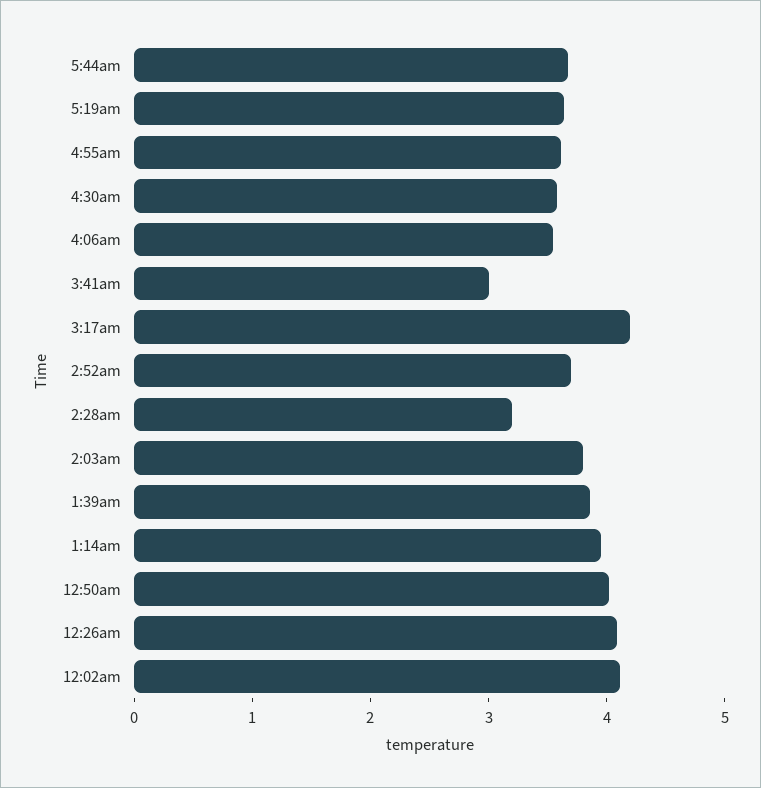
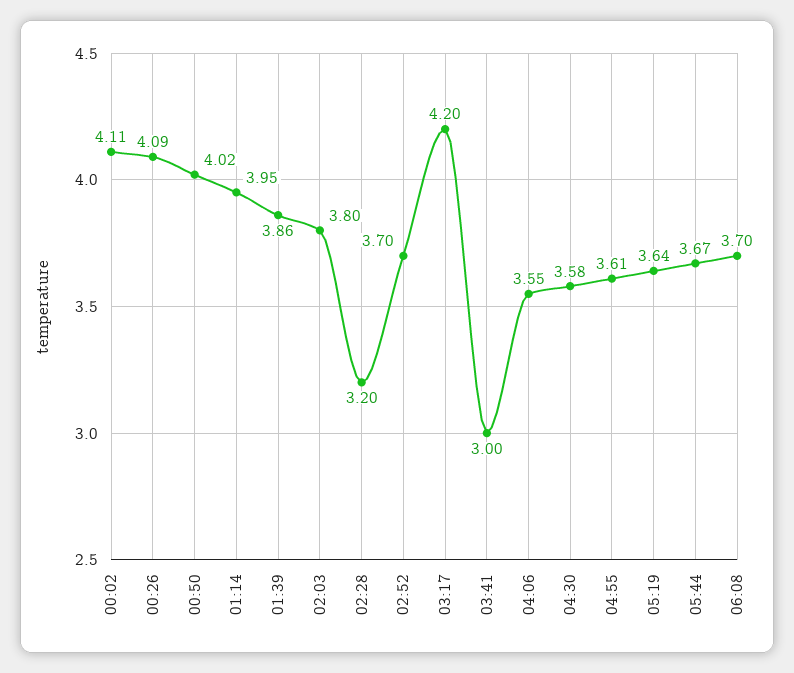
06:08: none -> 3.7

